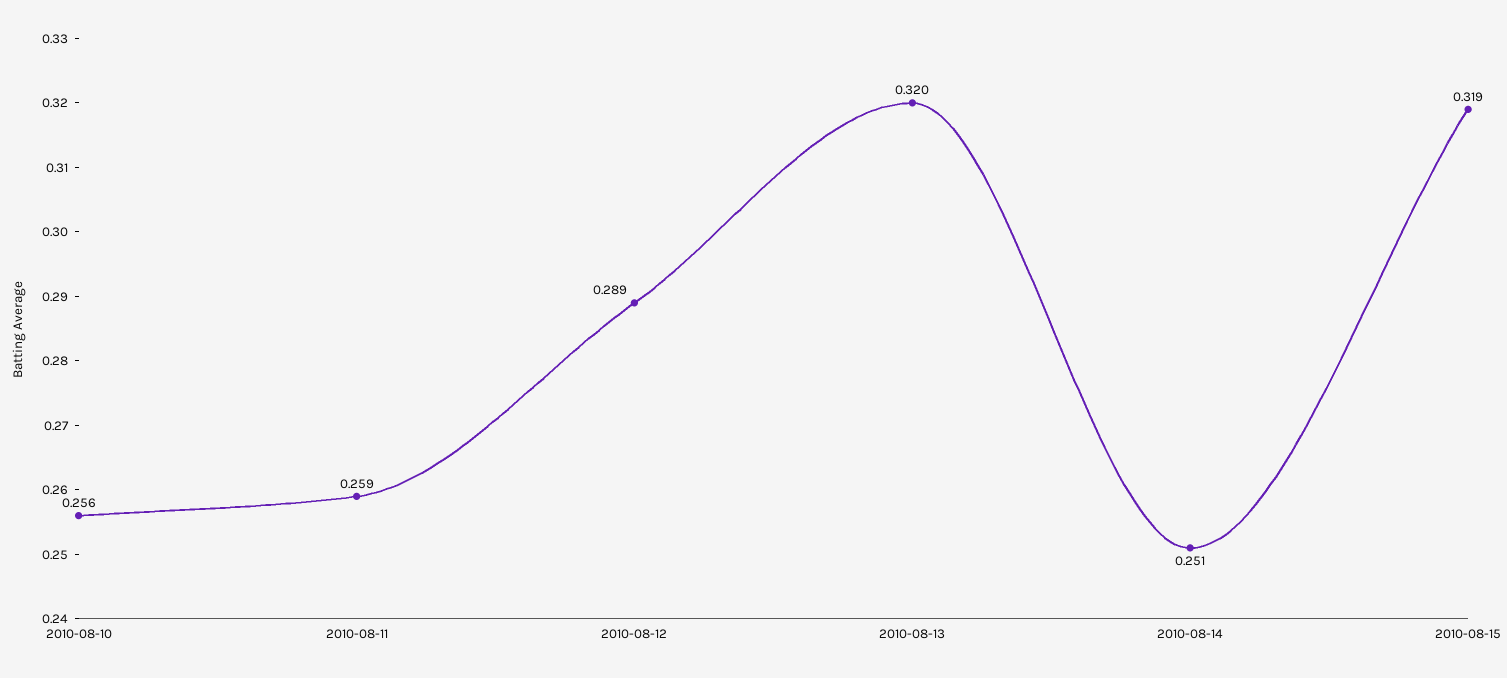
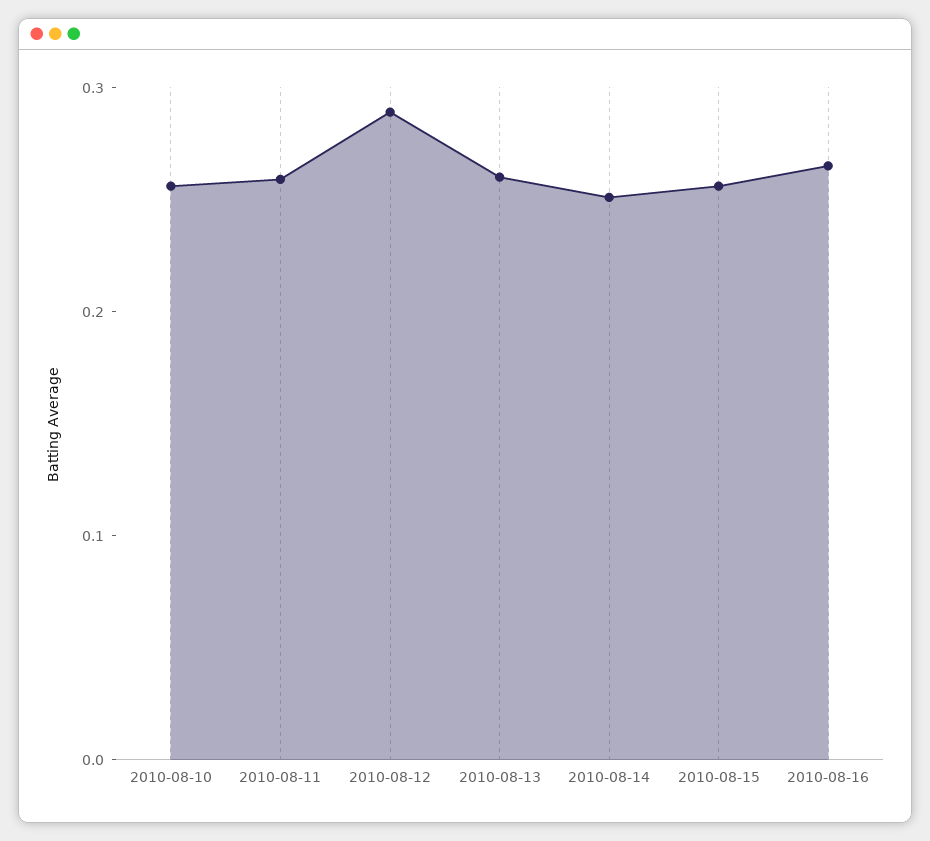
2010-08-13: 0.32 -> 0.26
2010-08-15: 0.319 -> 0.26
2010-08-16: none -> 0.26

